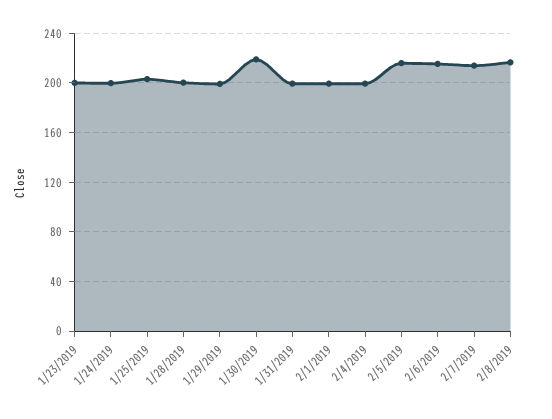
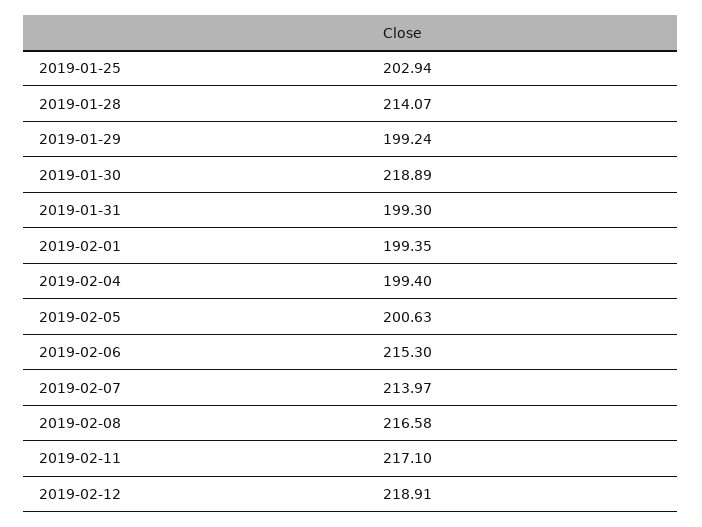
1/23/2019: 200 -> none
1/24/2019: 200 -> none
1/28/2019: 200 -> 214.07
2/5/2019: 215 -> 200.63
2019-02-11: none -> 217.1
2019-02-12: none -> 218.91

